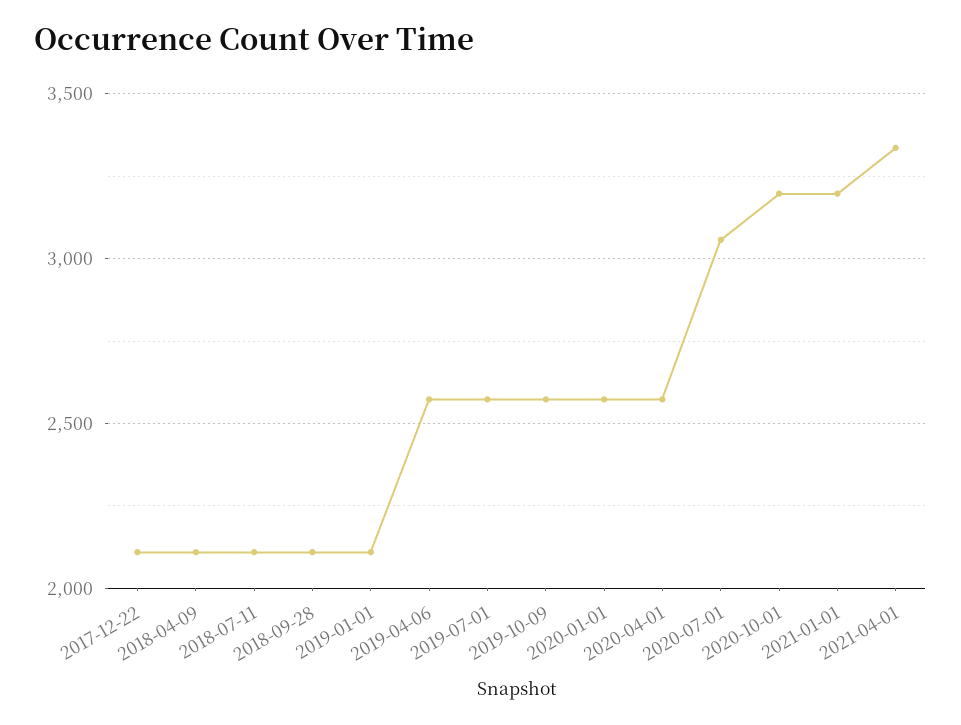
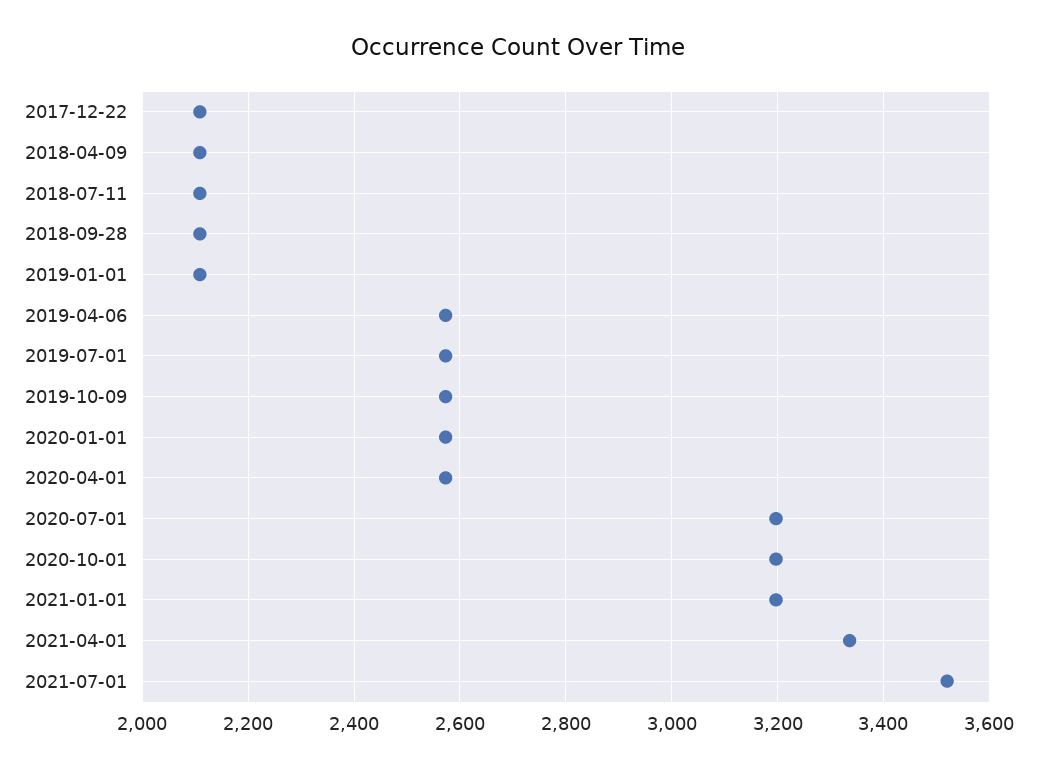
2020-07-01: 3050 -> 3200
2021-07-01: none -> 3520

